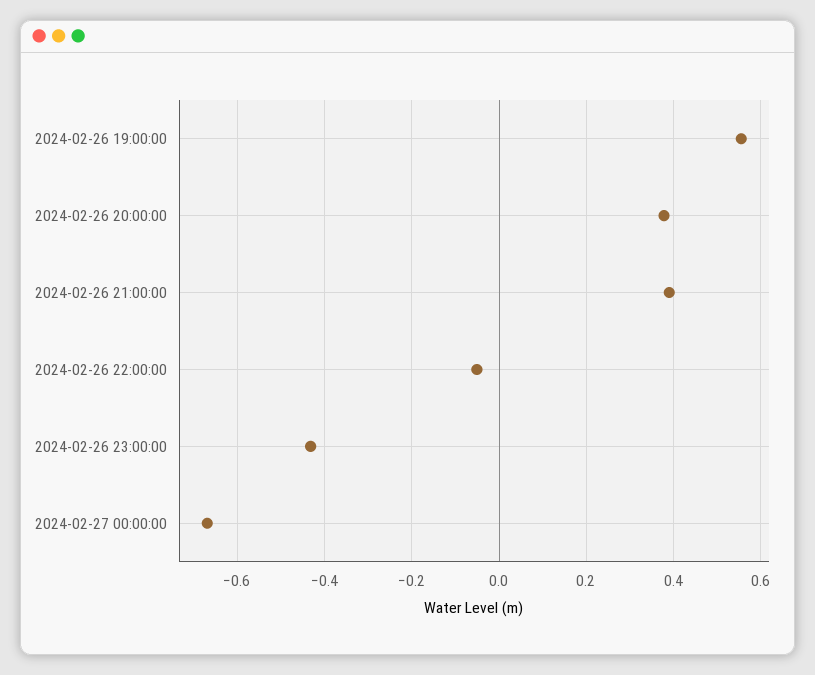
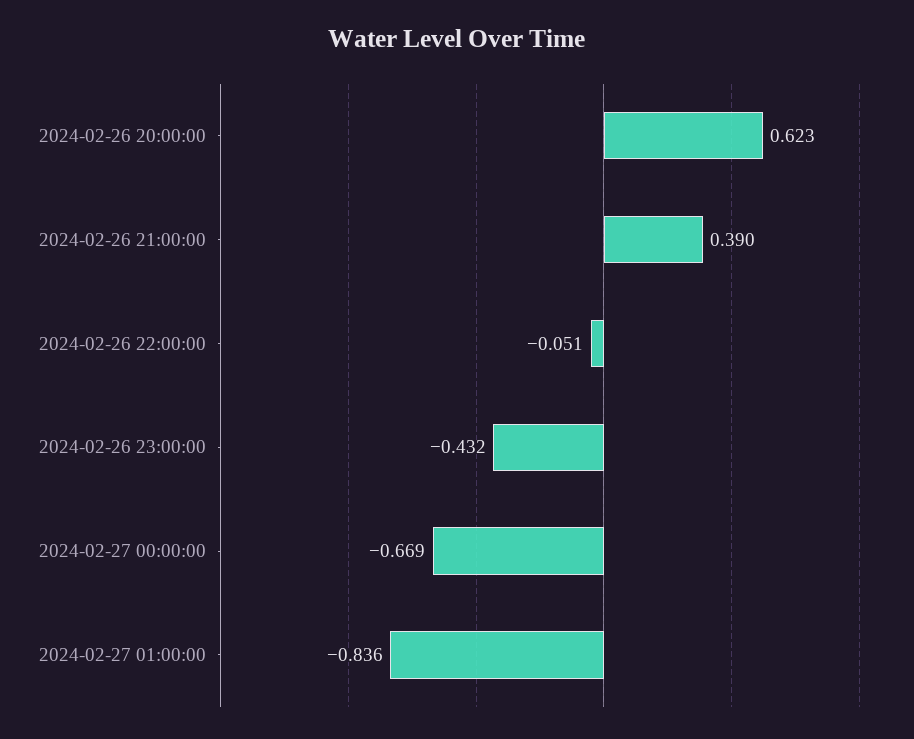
2024-02-26 19:00:00: 0.56 -> none
2024-02-26 20:00:00: 0.38 -> 0.623
2024-02-27 01:00:00: none -> -0.836

